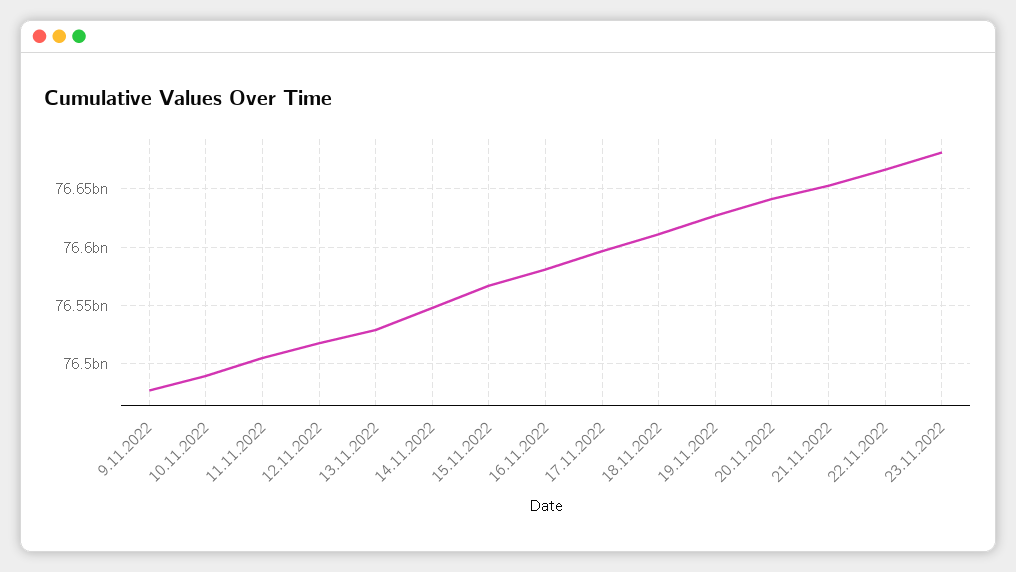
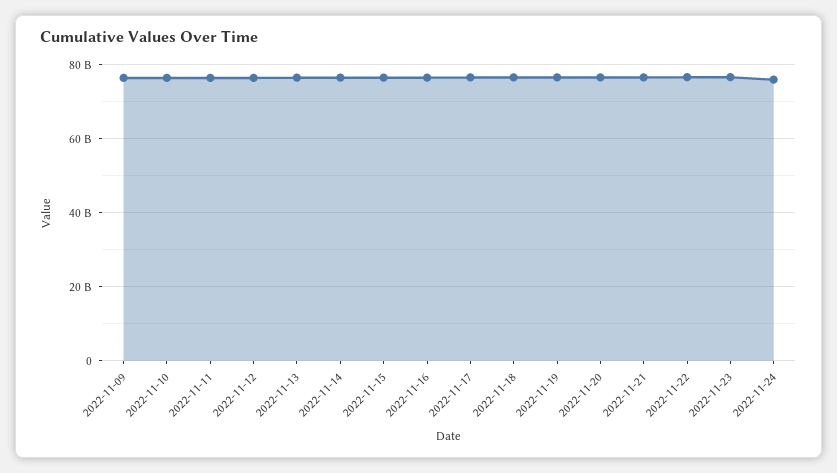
2022-11-24: none -> 76000000000

